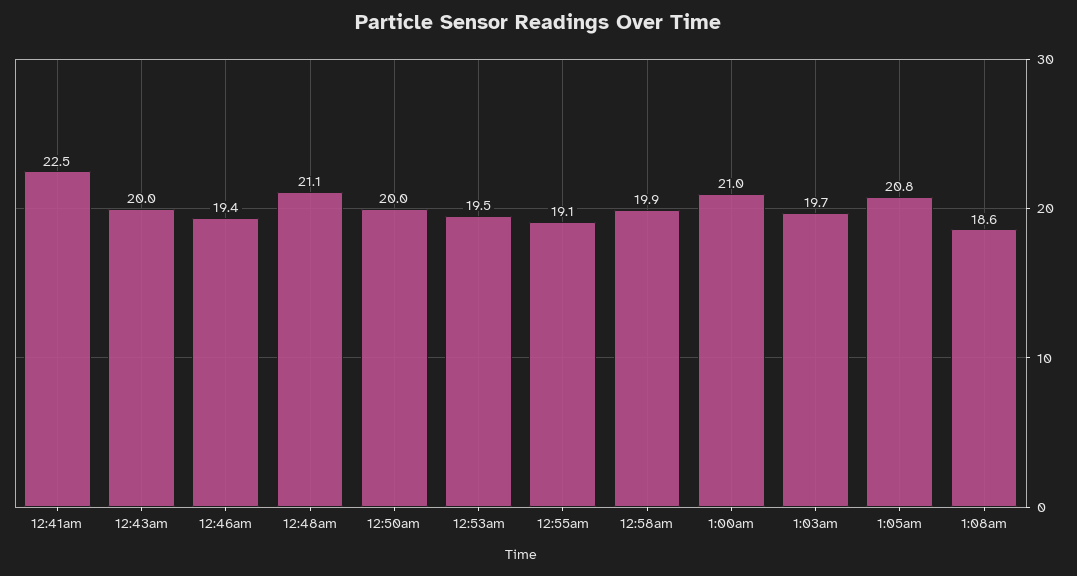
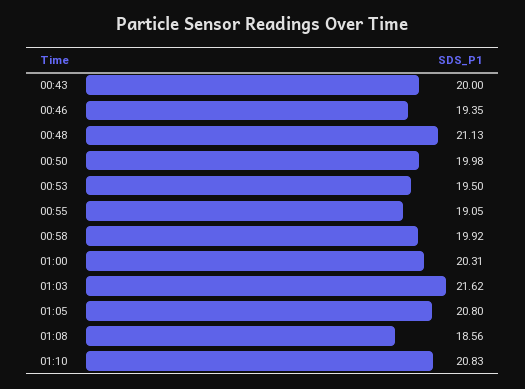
12:41am: 22.5 -> none
1:00am: 21 -> 20.31
1:03am: 19.7 -> 21.62
01:10: none -> 20.83

